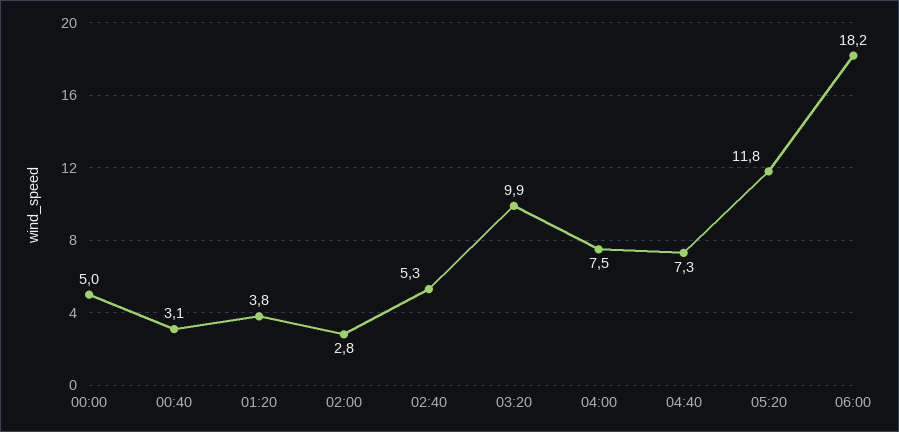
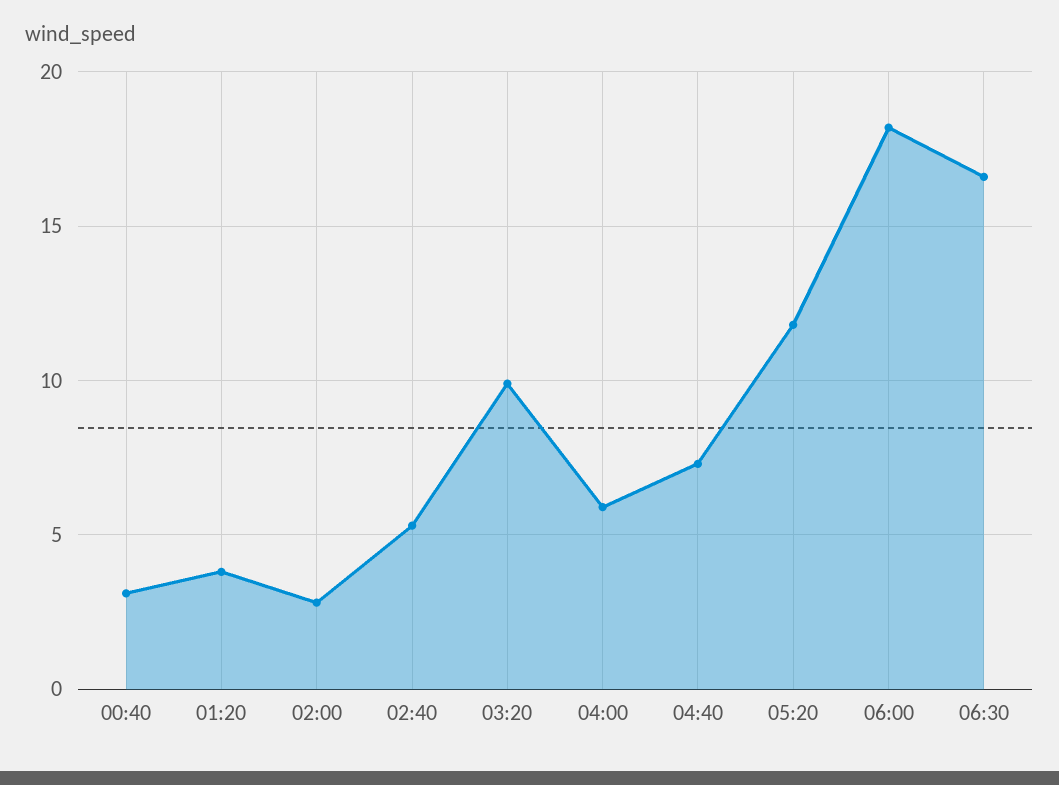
00:00: 5 -> none
04:00: 7.5 -> 6
06:30: none -> 16.5

